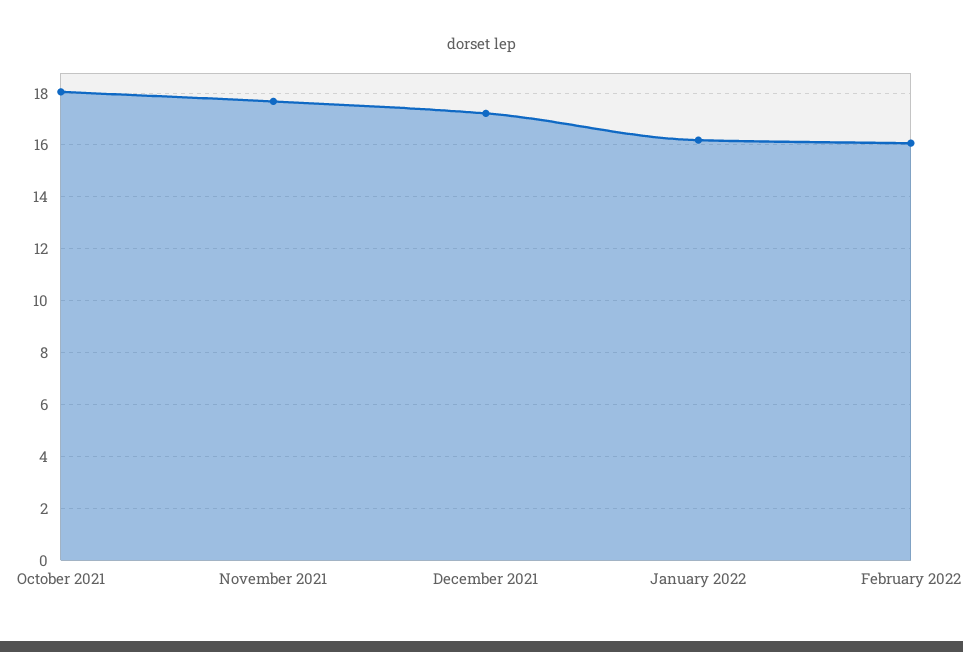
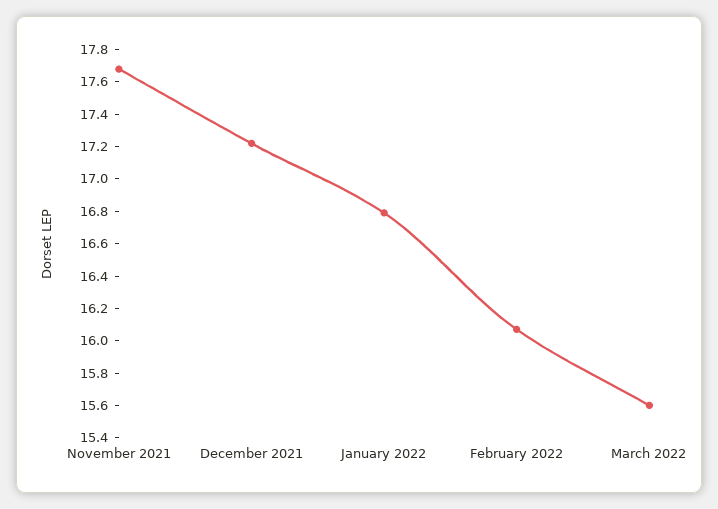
October 2021: 18 -> none
January 2022: 16.25 -> 16.8
March 2022: none -> 15.6

